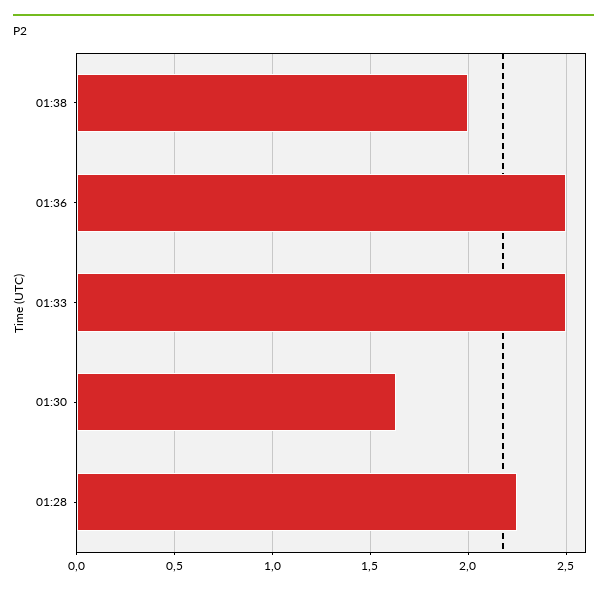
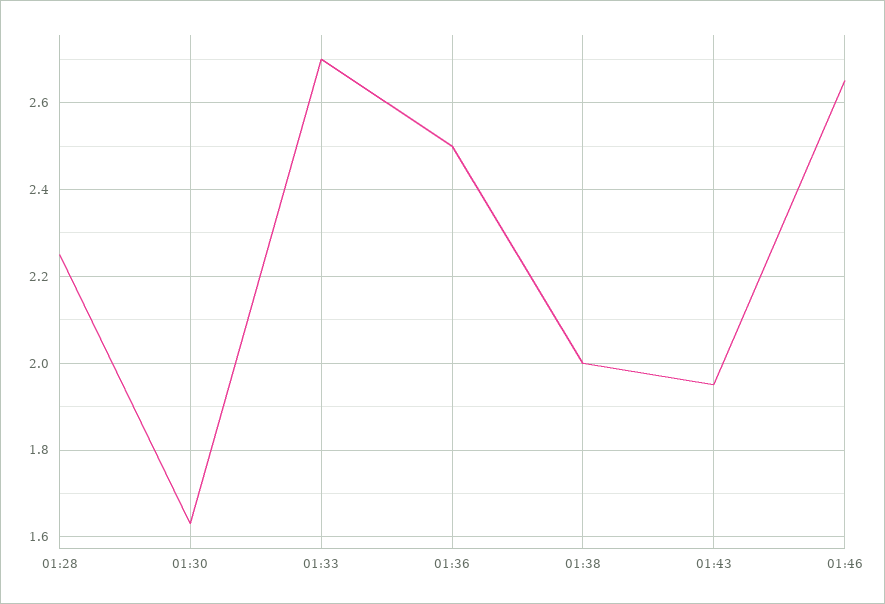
01:33: 2.5 -> 2.7
01:43: none -> 1.95
01:46: none -> 2.65

